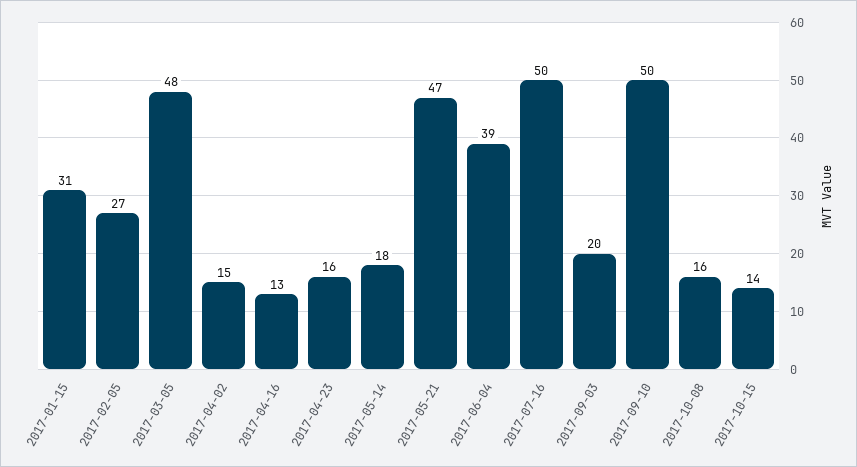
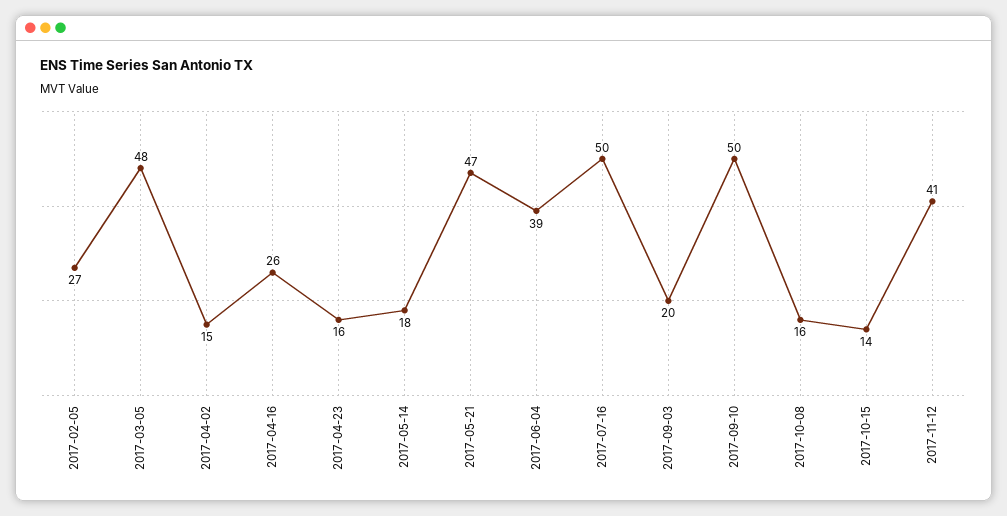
2017-01-15: 31 -> none
2017-04-16: 13 -> 26
2017-11-12: none -> 41

